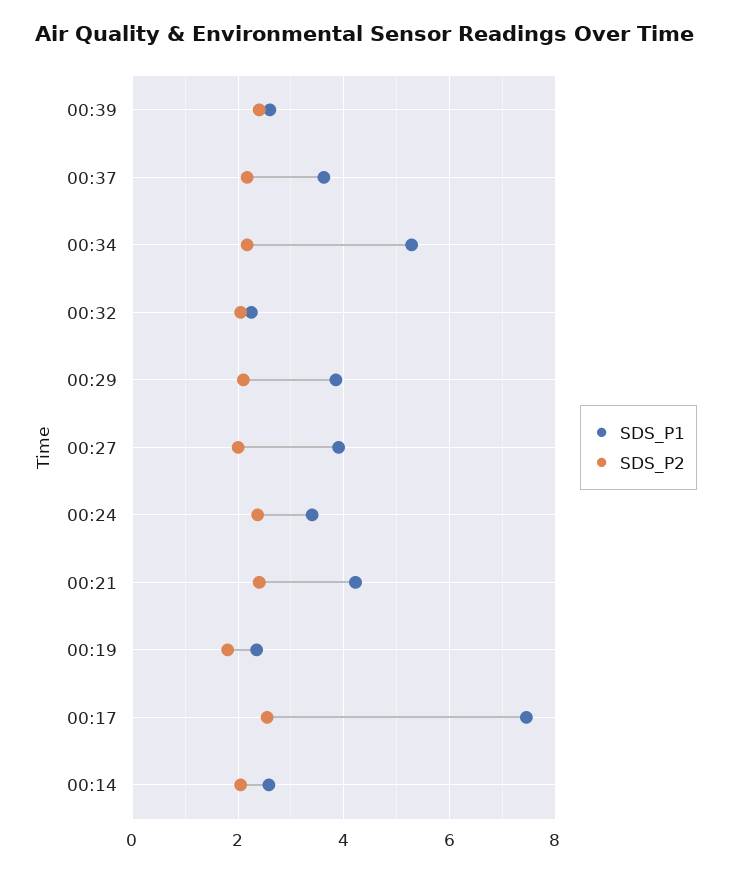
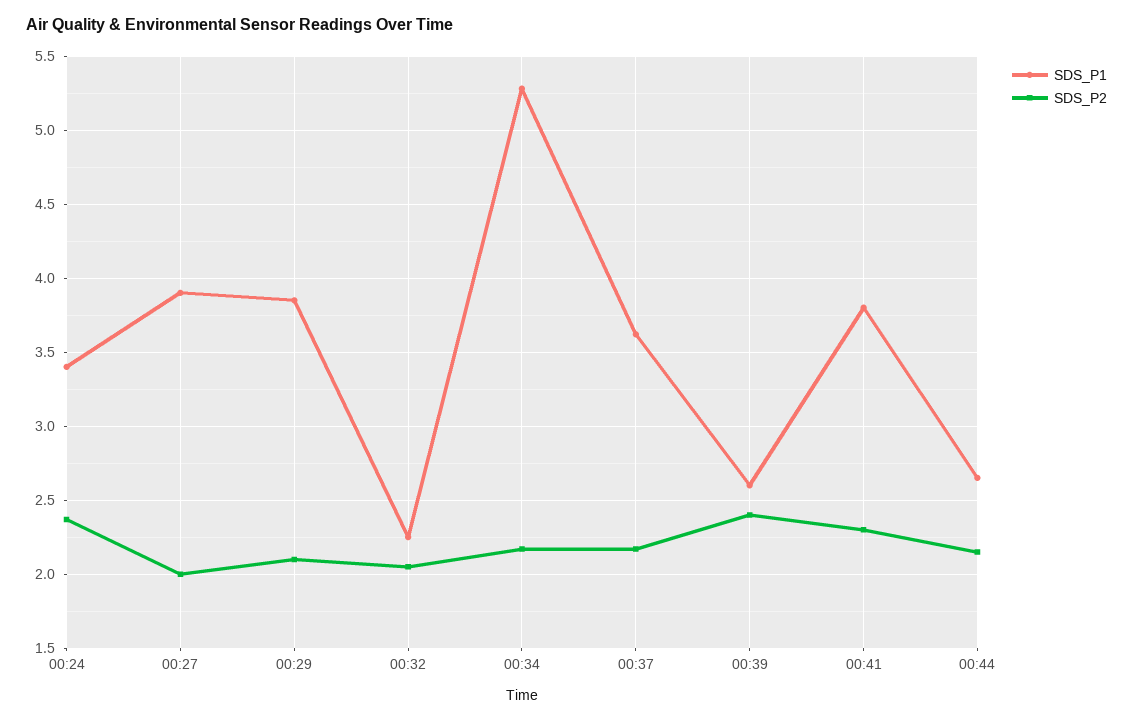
SDS_P1, 00:21: 4.2 -> none
SDS_P2, 00:21: 2.4 -> none
SDS_P1, 00:19: 2.4 -> none
SDS_P2, 00:19: 1.8 -> none
SDS_P1, 00:17: 7.4 -> none
SDS_P2, 00:17: 2.6 -> none
SDS_P1, 00:14: 2.6 -> none
SDS_P2, 00:14: 2 -> none
SDS_P1, 00:41: none -> 3.8
SDS_P2, 00:41: none -> 2.3
SDS_P1, 00:44: none -> 2.65
SDS_P2, 00:44: none -> 2.15

